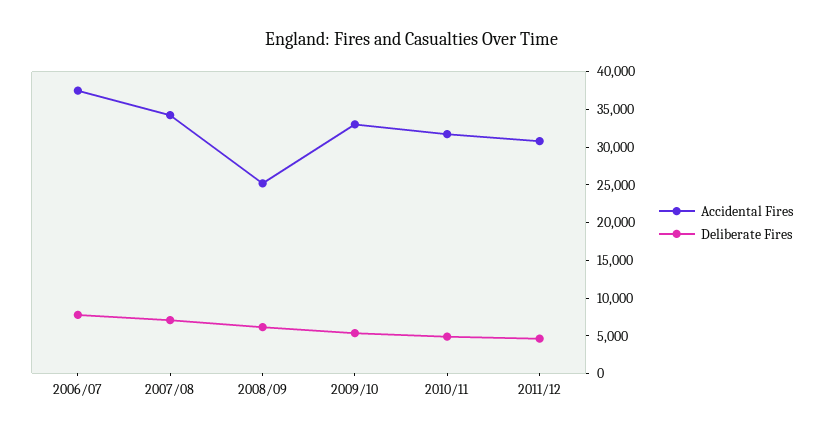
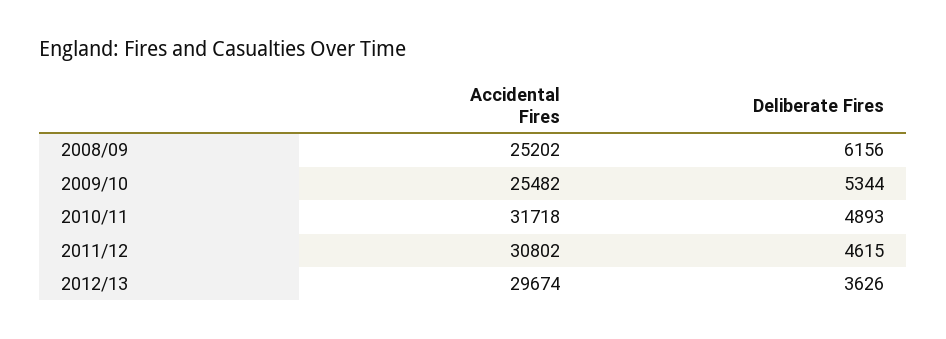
Accidental Fires, 2006/07: 37500 -> none
Deliberate Fires, 2006/07: 7500 -> none
Accidental Fires, 2007/08: 35000 -> none
Deliberate Fires, 2007/08: 7500 -> none
Accidental Fires, 2009/10: 32500 -> 25482
Accidental Fires, 2012/13: none -> 29674
Deliberate Fires, 2012/13: none -> 3626

